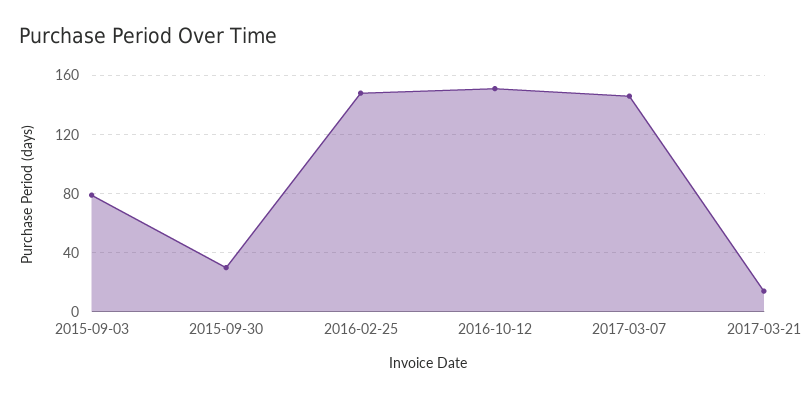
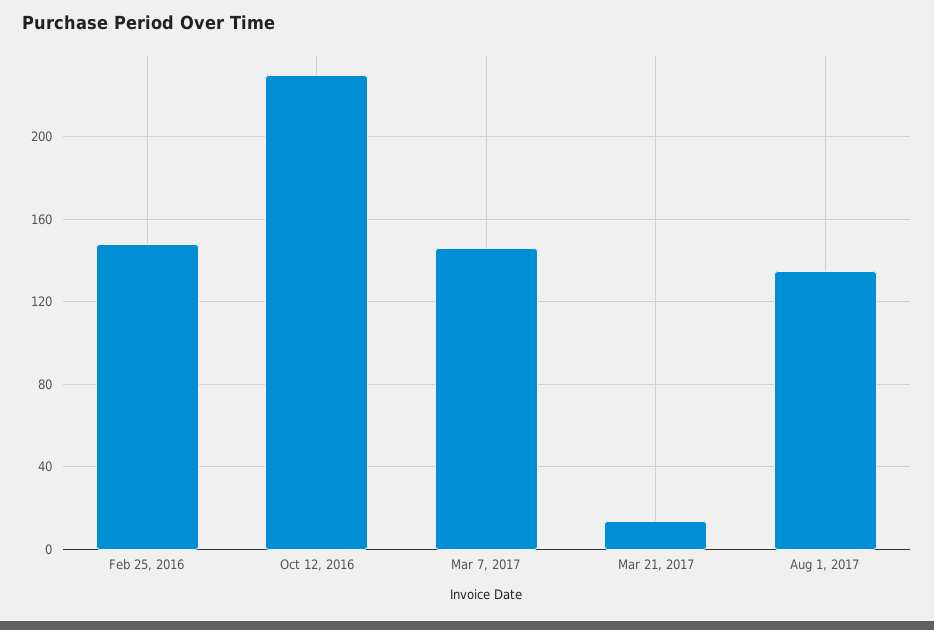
2015-09-03: 80 -> none
2015-09-30: 30 -> none
2016-10-12: 150 -> 230
Aug 1, 2017: none -> 135

